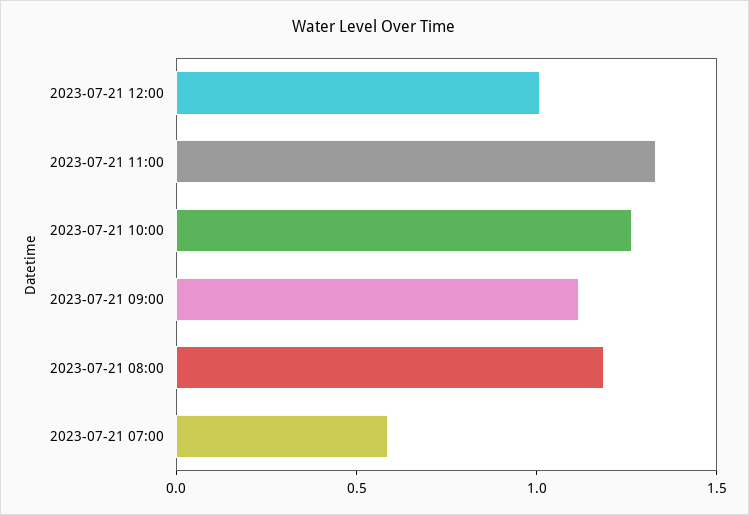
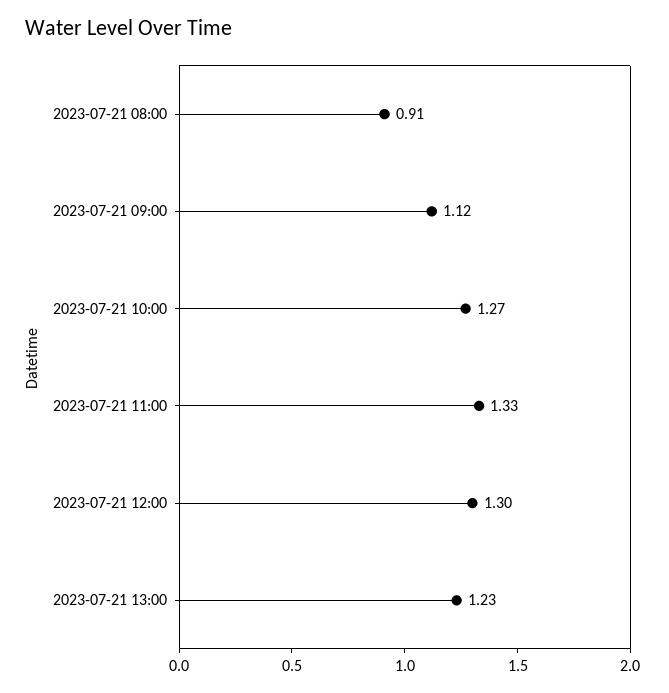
2023-07-21 12:00: 1 -> 1.3
2023-07-21 08:00: 1.2 -> 0.91
2023-07-21 07:00: 0.6 -> none
2023-07-21 13:00: none -> 1.23

